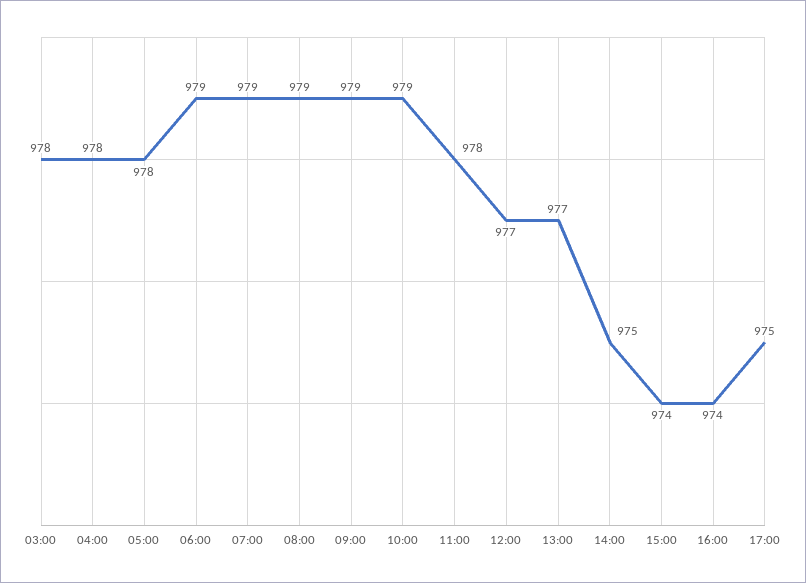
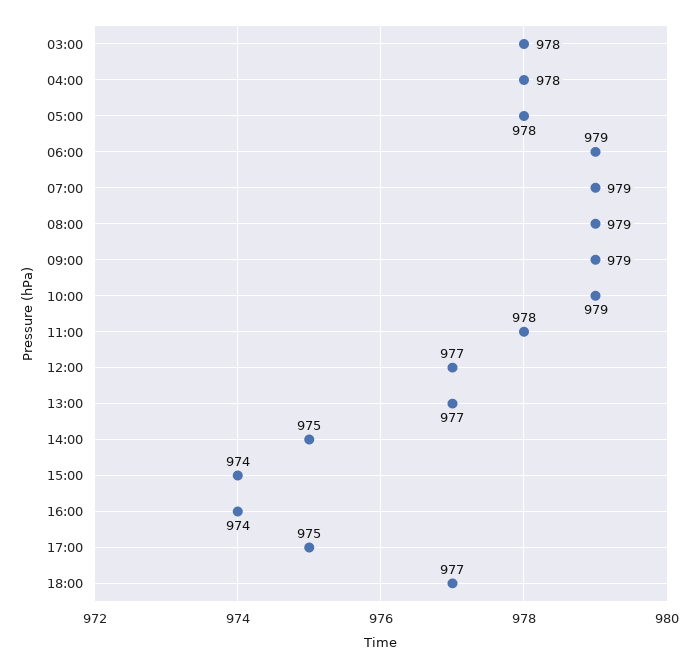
18:00: none -> 977

